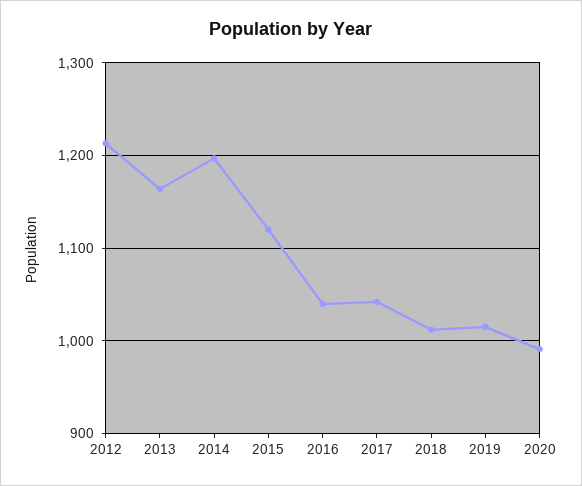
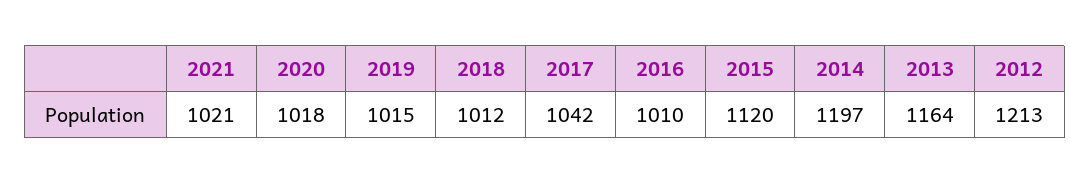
2016: 1040 -> 1010
2020: 990 -> 1018
2021: none -> 1021

